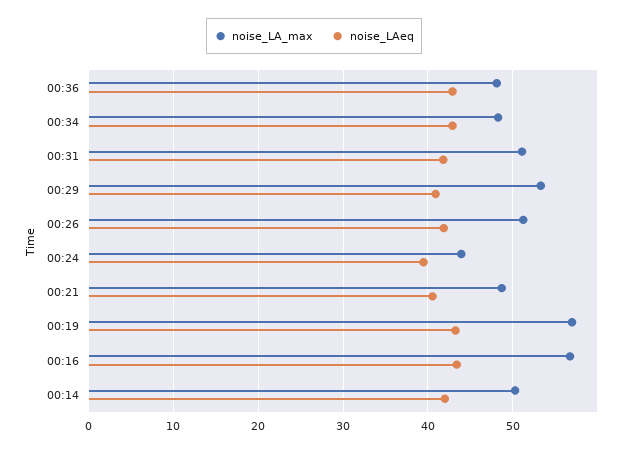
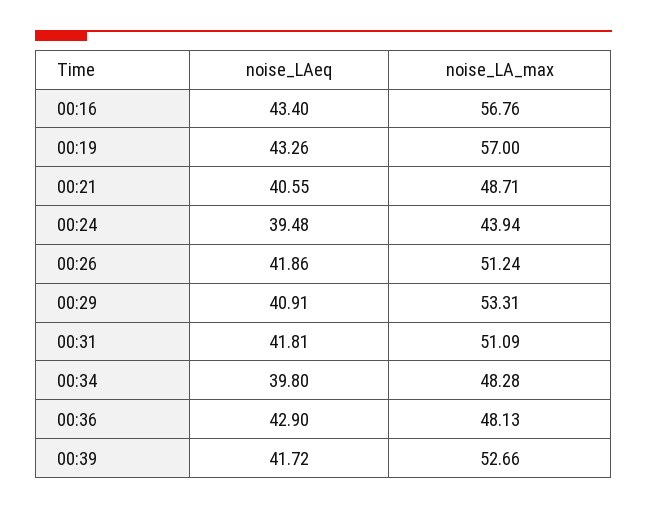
noise_LAeq, 00:34: 43 -> 39.8
noise_LA_max, 00:14: 50 -> none
noise_LAeq, 00:14: 42 -> none
noise_LAeq, 00:39: none -> 41.72
noise_LA_max, 00:39: none -> 52.66

